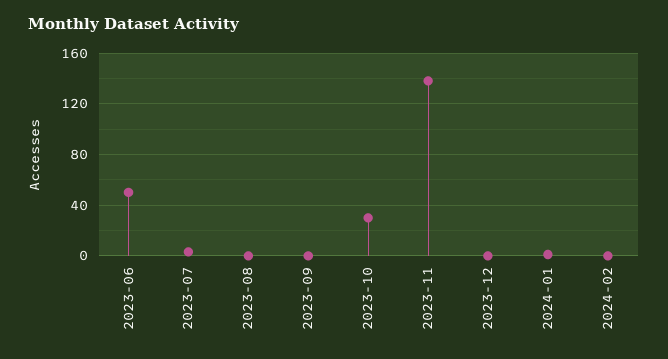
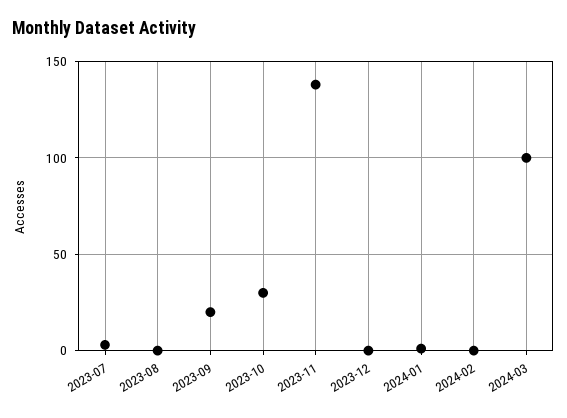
2023-06: 50 -> none
2023-09: 0 -> 20
2024-03: none -> 100

